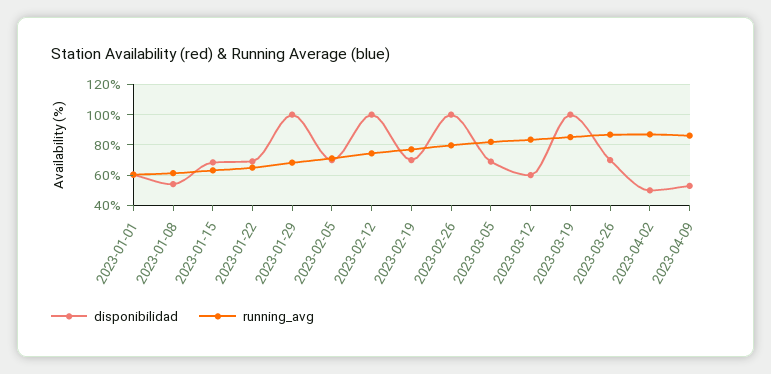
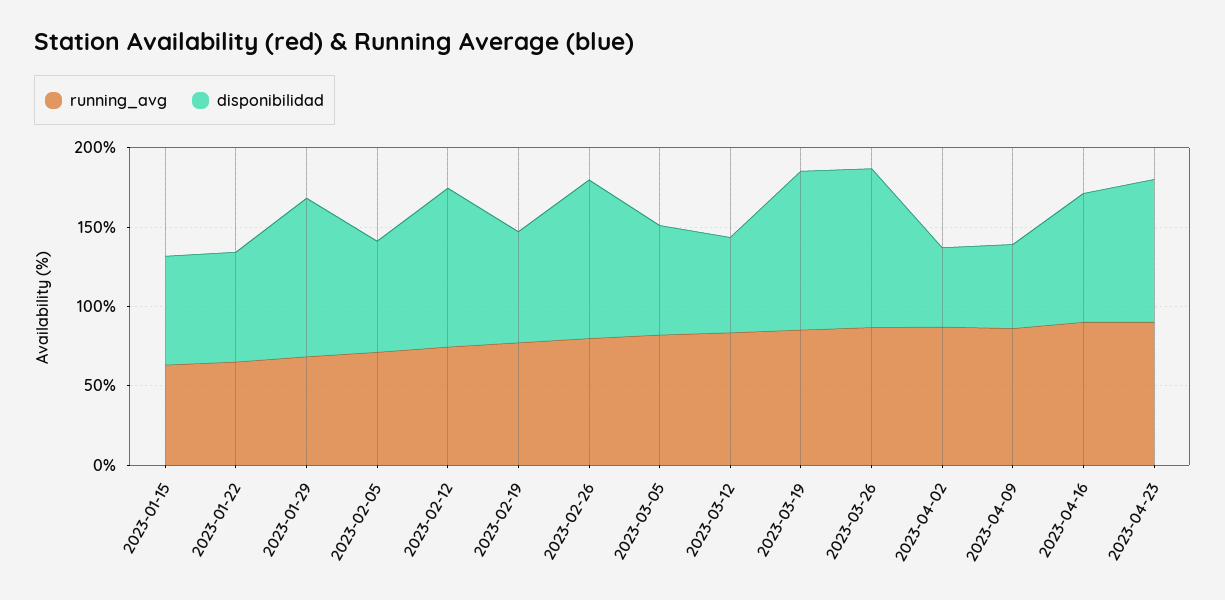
disponibilidad, 2023-01-01: 60 -> none
running_avg, 2023-01-01: 60 -> none
disponibilidad, 2023-01-08: 55 -> none
running_avg, 2023-01-08: 60 -> none
disponibilidad, 2023-03-26: 70 -> 100
running_avg, 2023-04-16: none -> 90
disponibilidad, 2023-04-16: none -> 80
running_avg, 2023-04-23: none -> 90
disponibilidad, 2023-04-23: none -> 90

